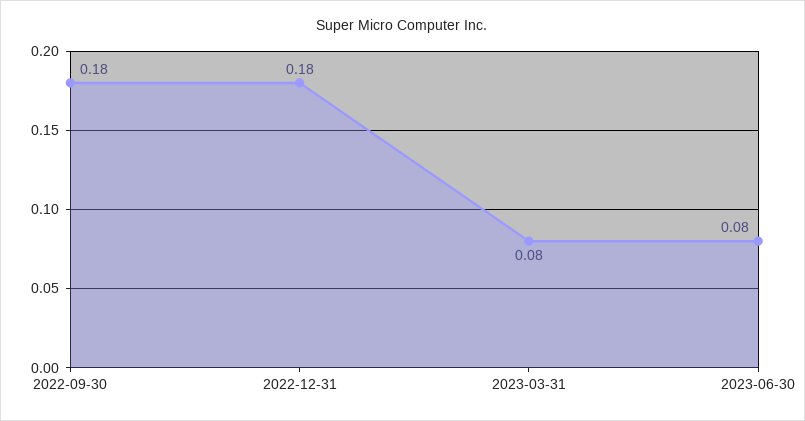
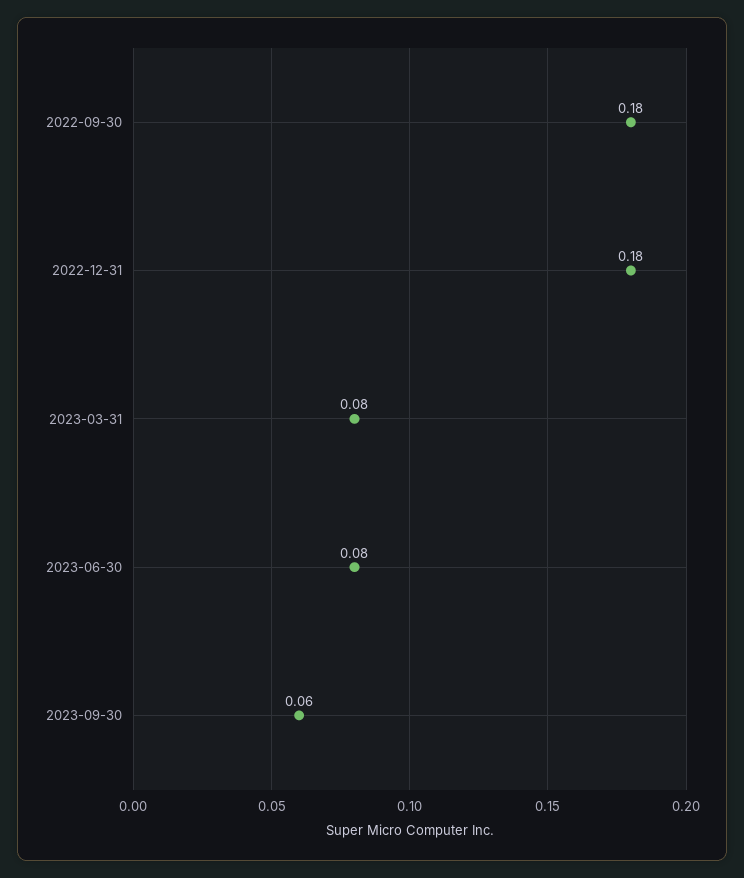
2023-09-30: none -> 0.06

